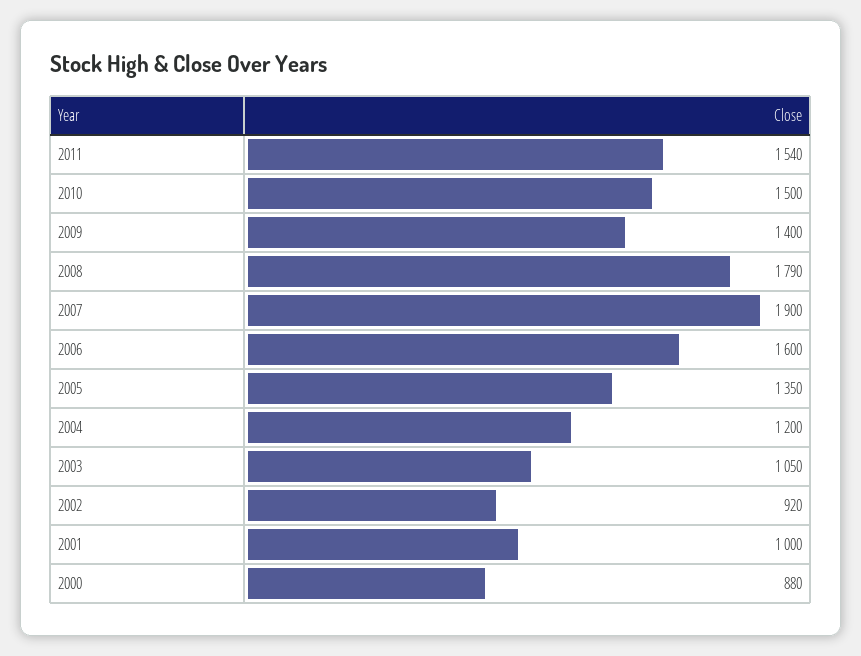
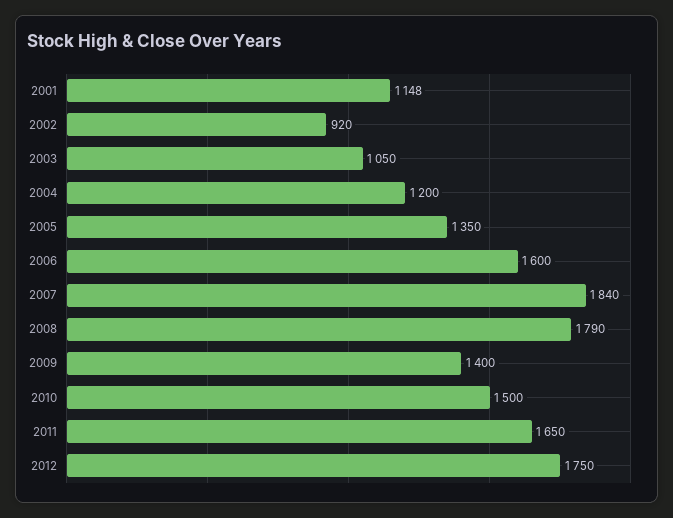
2011: 1540 -> 1650
2007: 1900 -> 1840
2001: 1000 -> 1148
2000: 880 -> none
2012: none -> 1750

